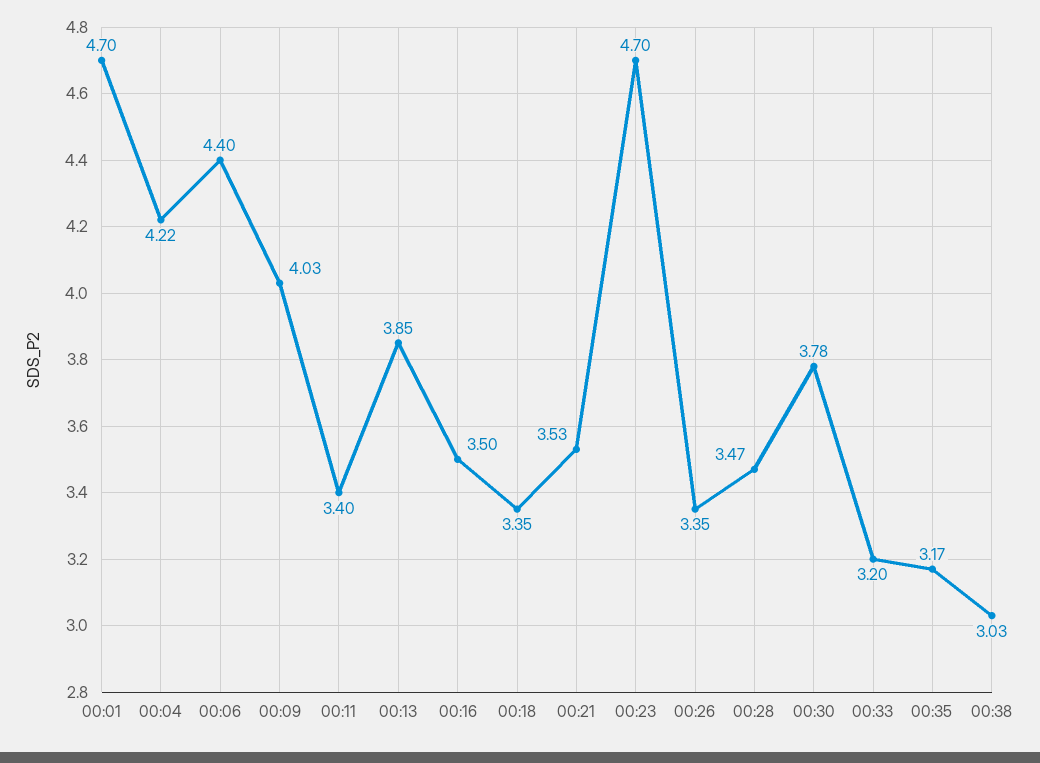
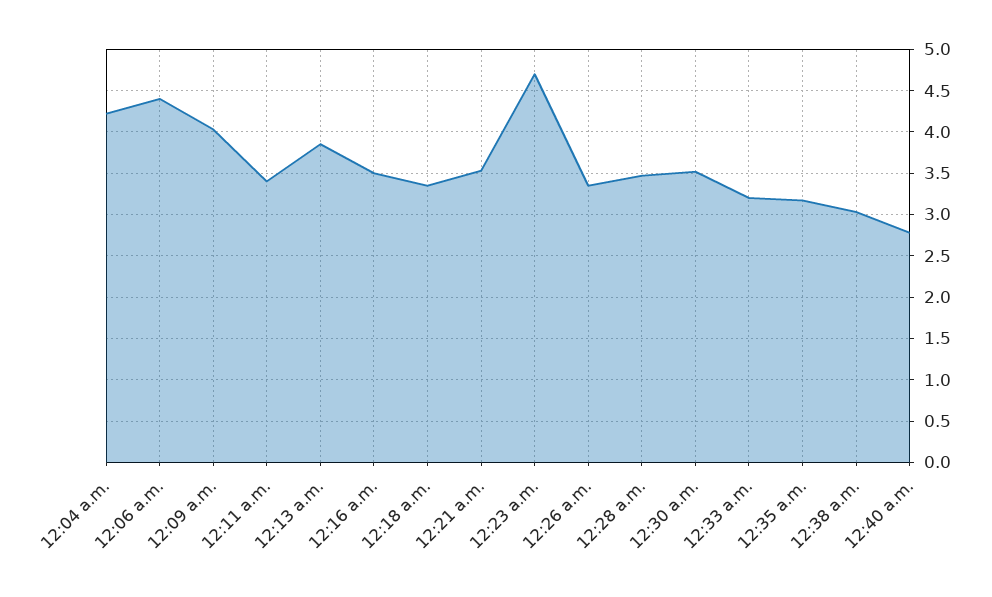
00:01: 4.7 -> none
00:30: 3.78 -> 3.5
12:40 a.m.: none -> 2.8

